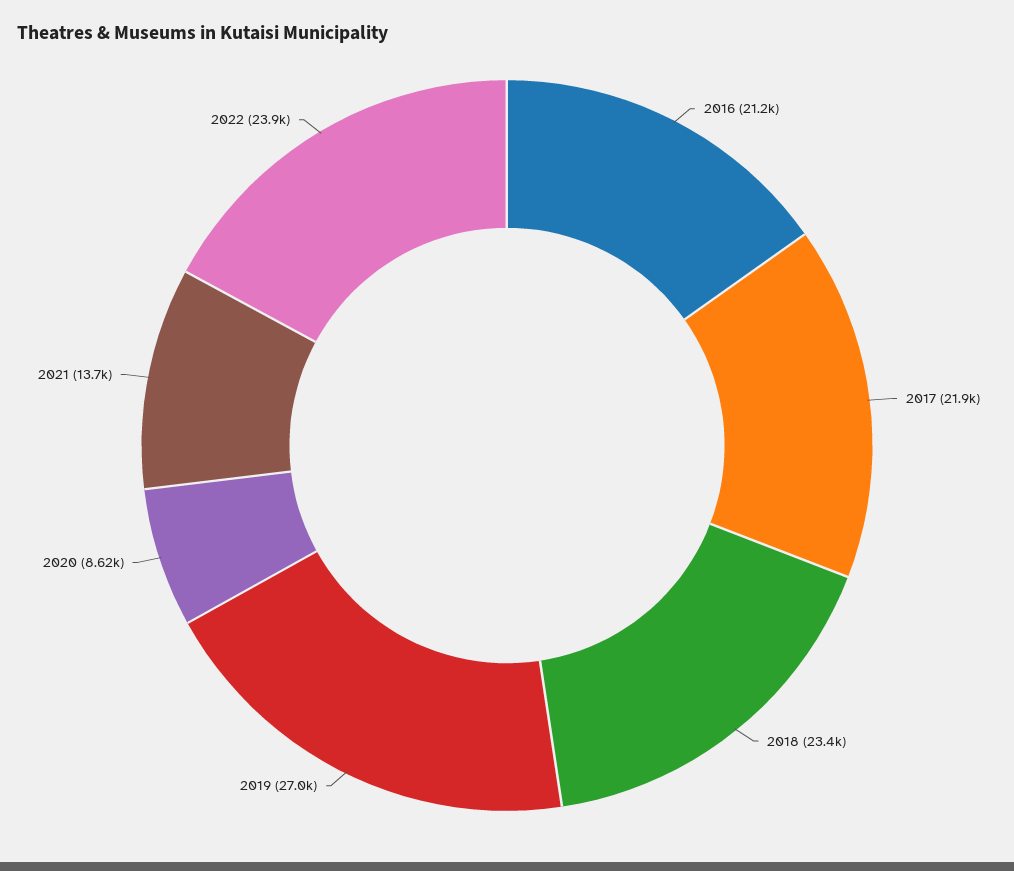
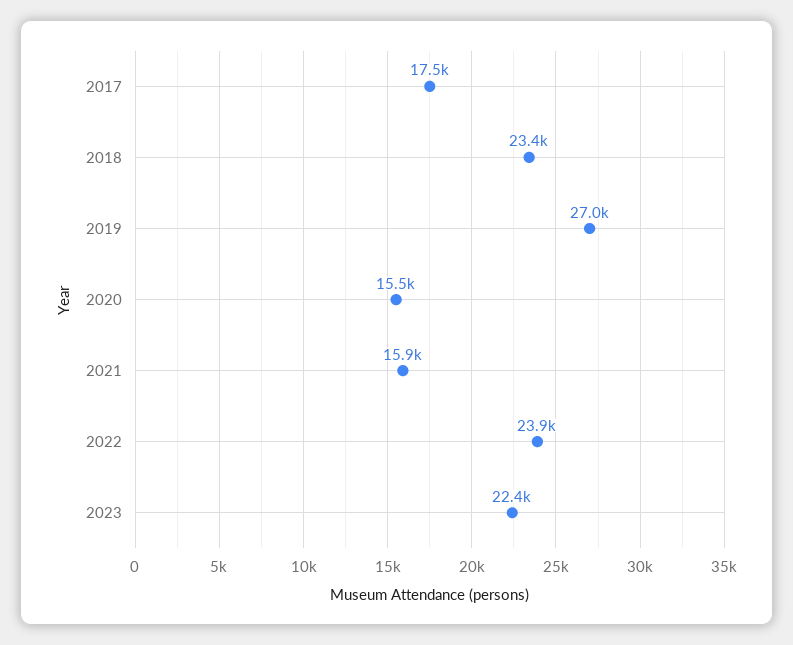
2016: 21200 -> none
2017: 21900 -> 17500
2020: 8620 -> 15500
2021: 13700 -> 15900
2023: none -> 22400

